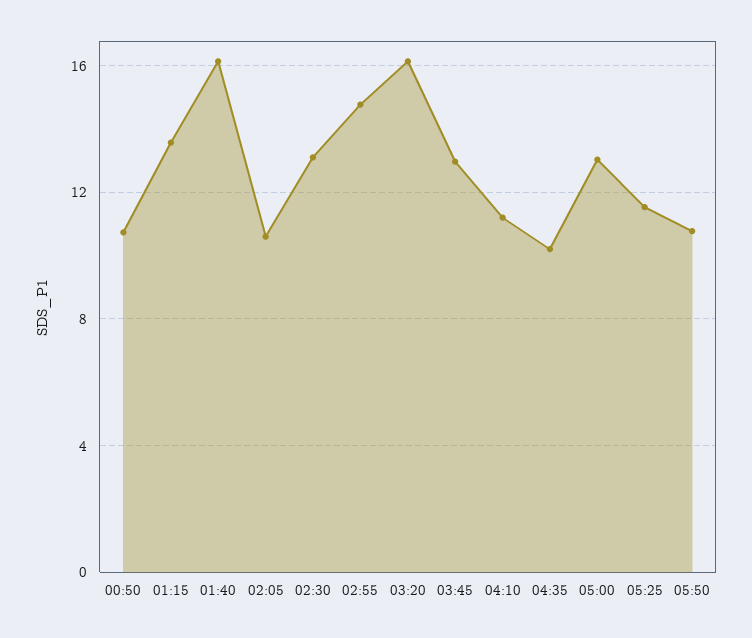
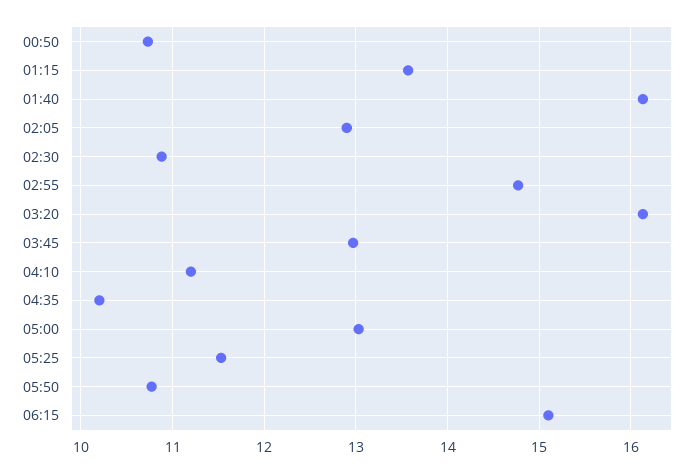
02:05: 10.5 -> 12.9
02:30: 13 -> 10.9
06:15: none -> 15.1

